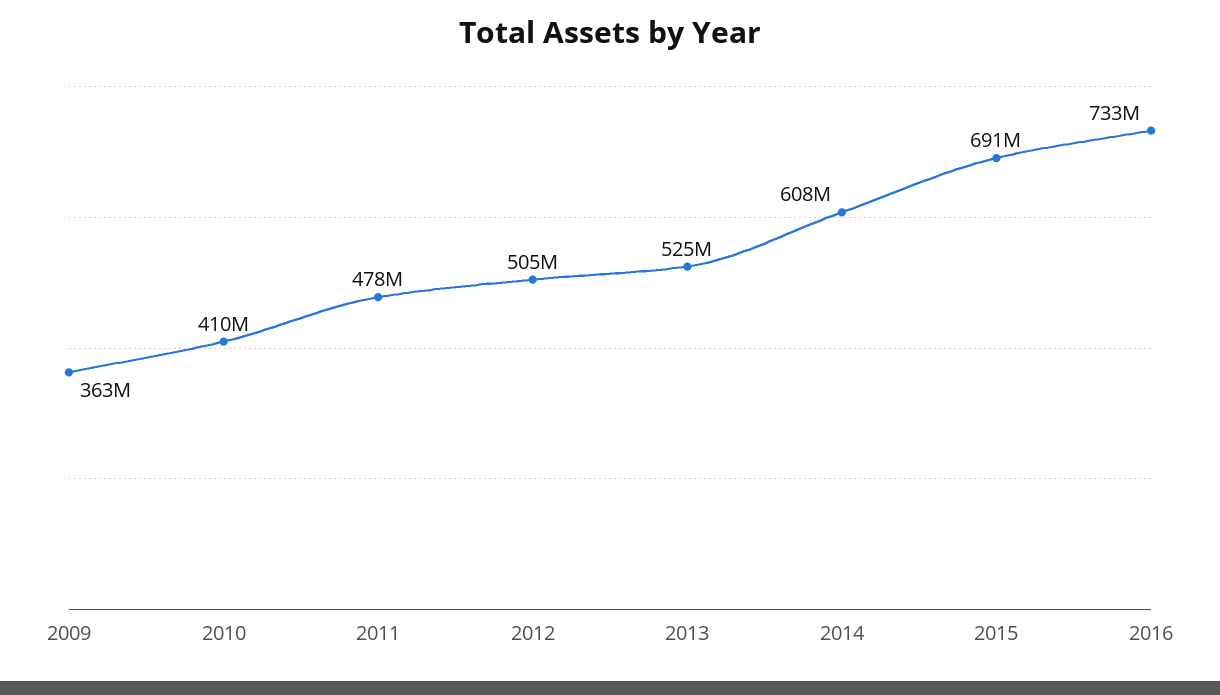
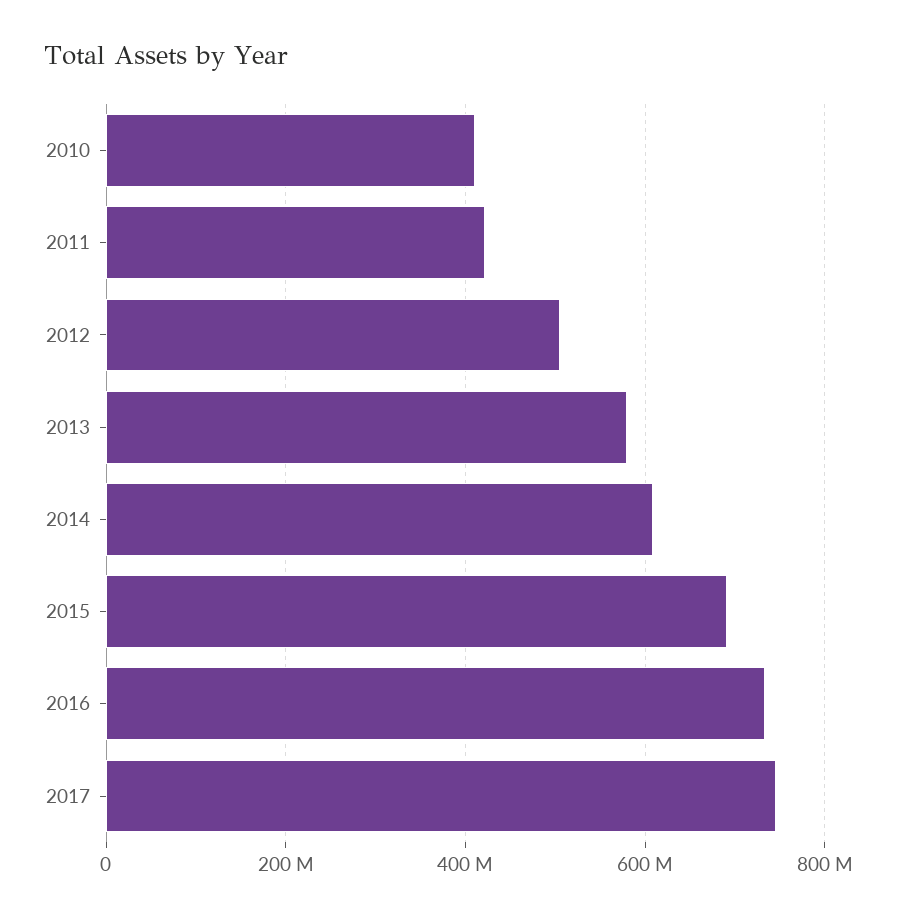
2009: 363000000 -> none
2011: 478000000 -> 420000000
2013: 525000000 -> 580000000
2017: none -> 740000000

